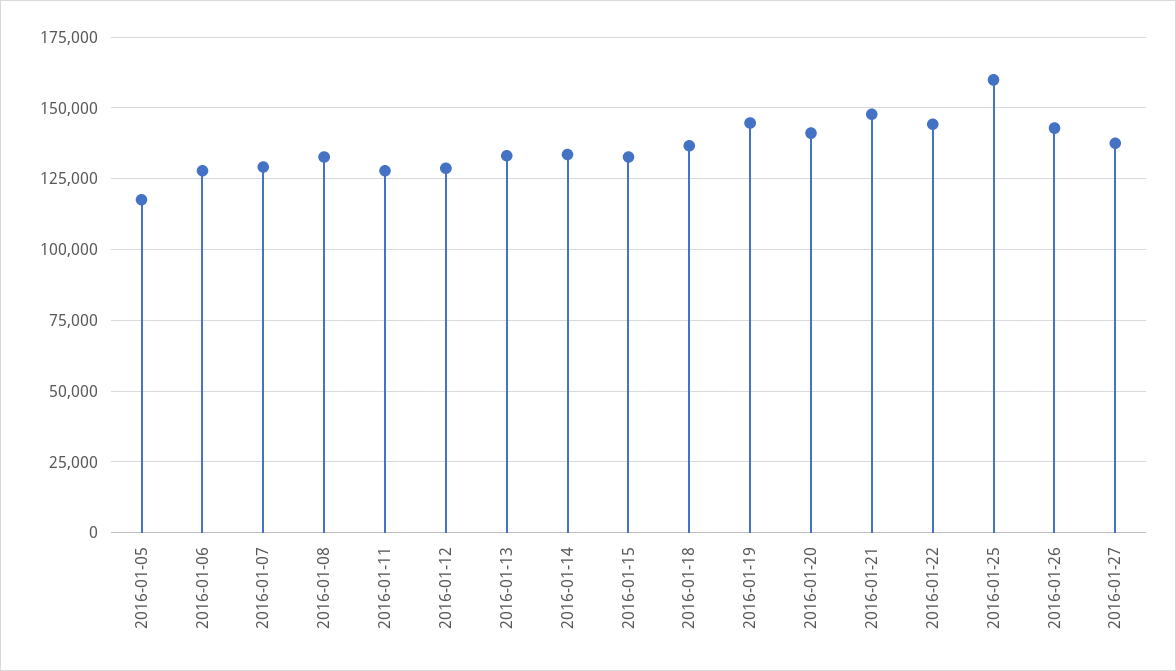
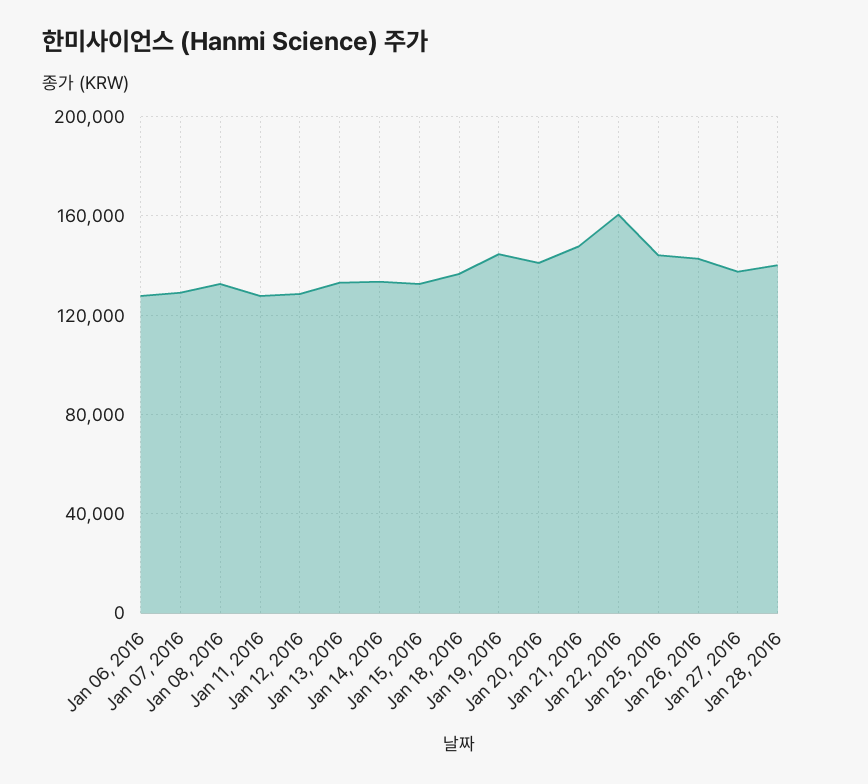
2016-01-05: 117500 -> none
2016-01-22: 145000 -> 160000
2016-01-25: 160000 -> 145000
Jan 28, 2016: none -> 140000

